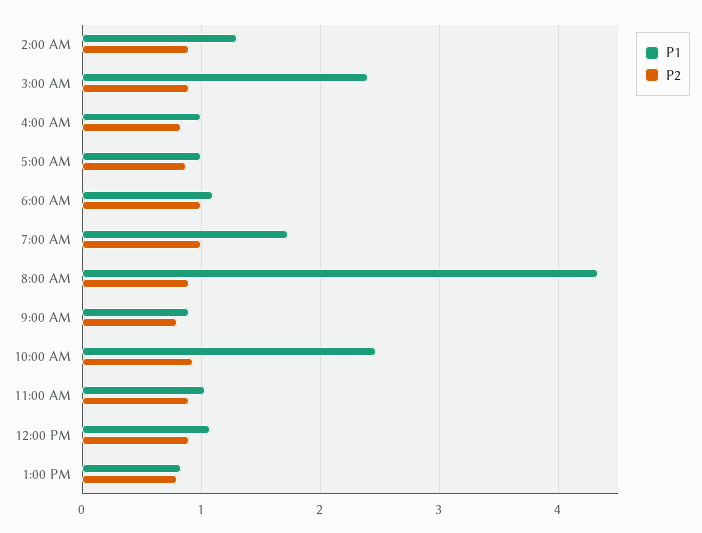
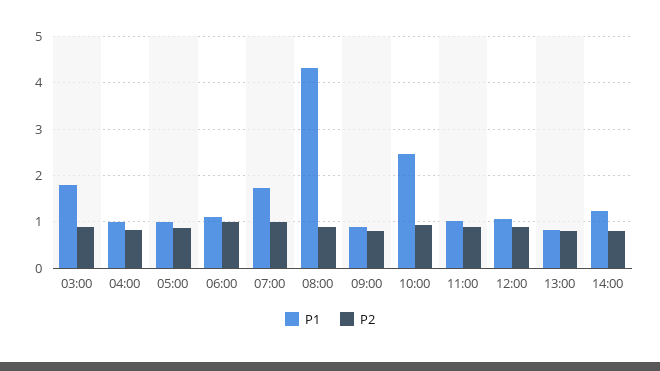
P1, 2:00 AM: 1.3 -> none
P2, 2:00 AM: 0.9 -> none
P1, 3:00 AM: 2.4 -> 1.8
P1, 14:00: none -> 1.2
P2, 14:00: none -> 0.8

